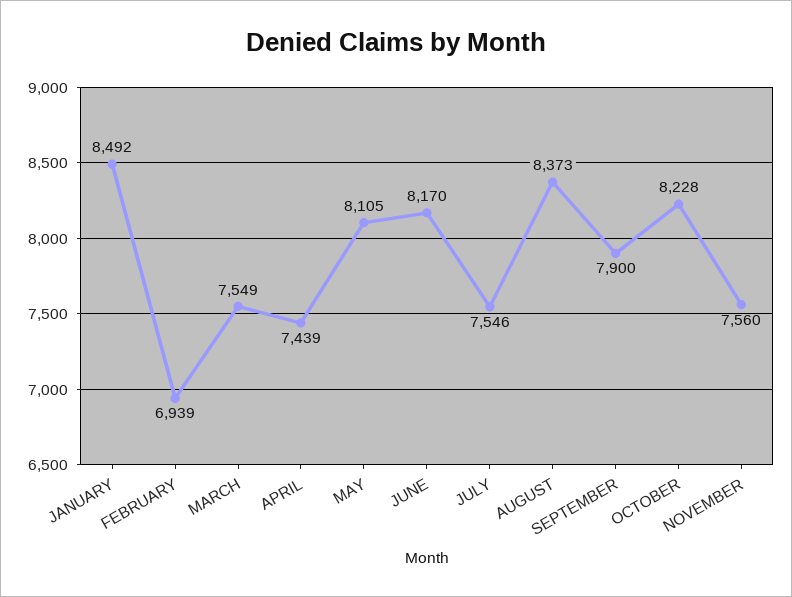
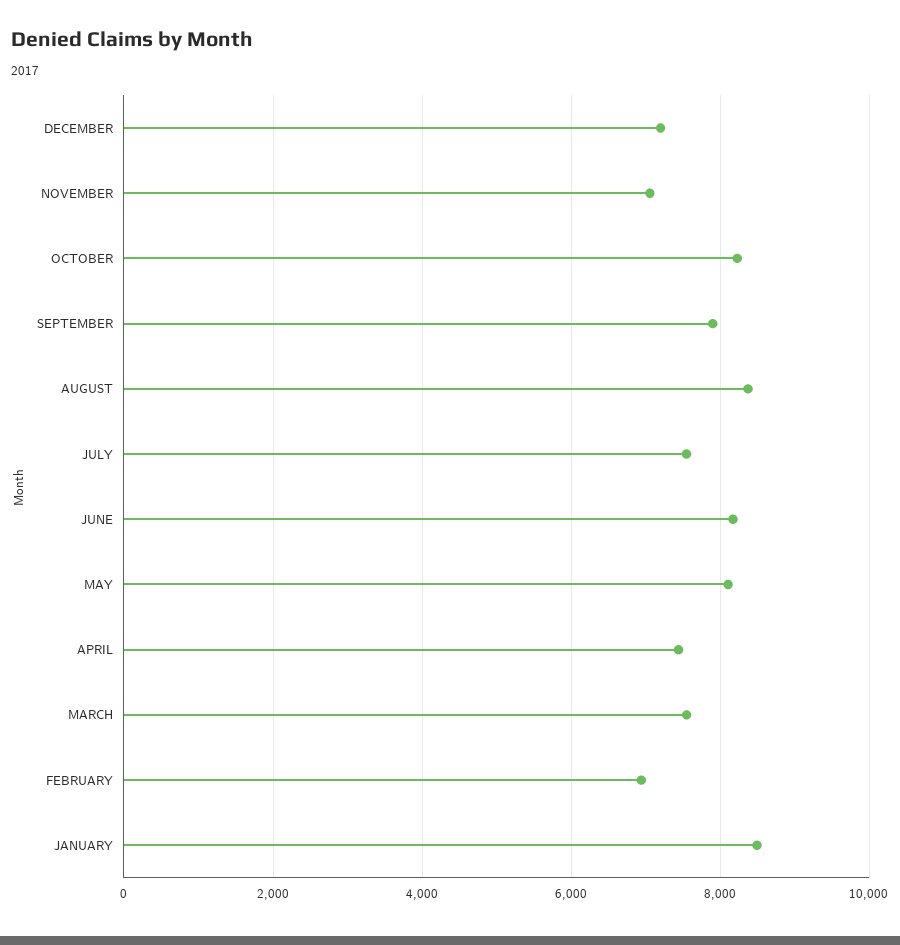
NOVEMBER: 7560 -> 7000
DECEMBER: none -> 7200

